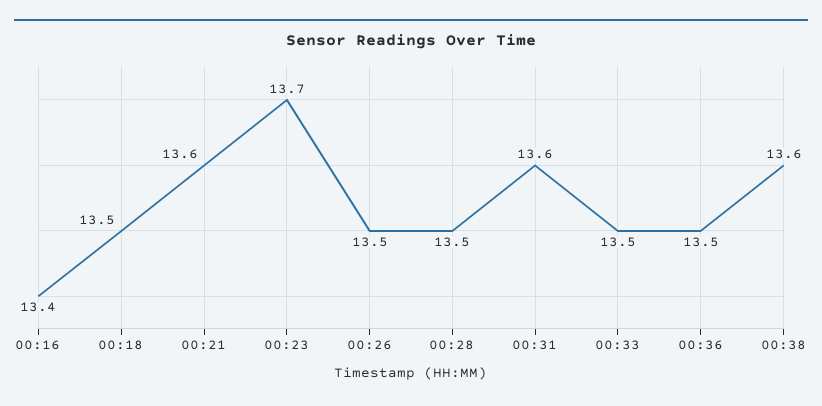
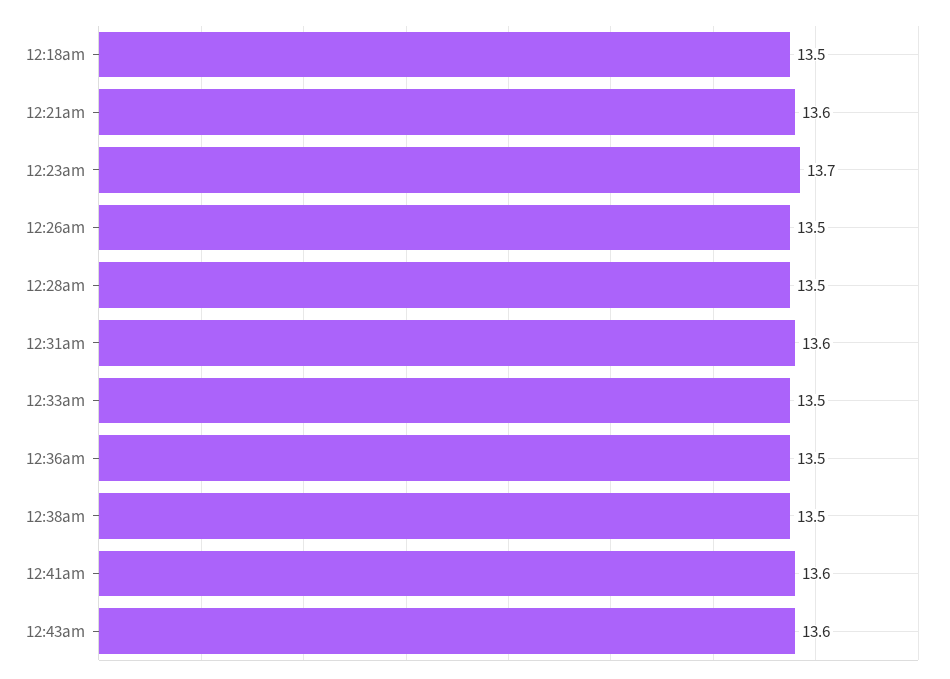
00:16: 13.4 -> none
00:38: 13.6 -> 13.5
12:41am: none -> 13.6
12:43am: none -> 13.6

